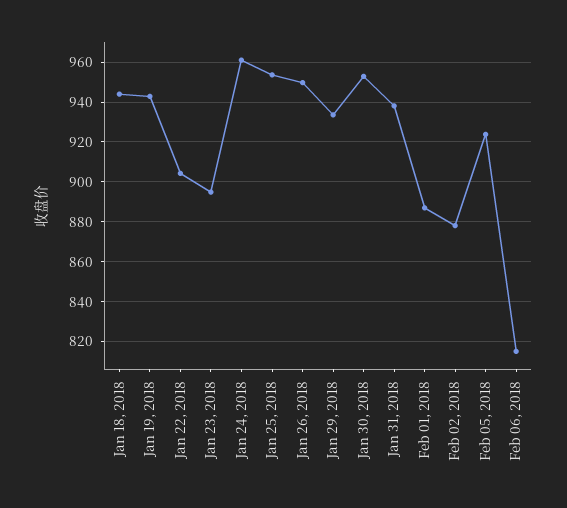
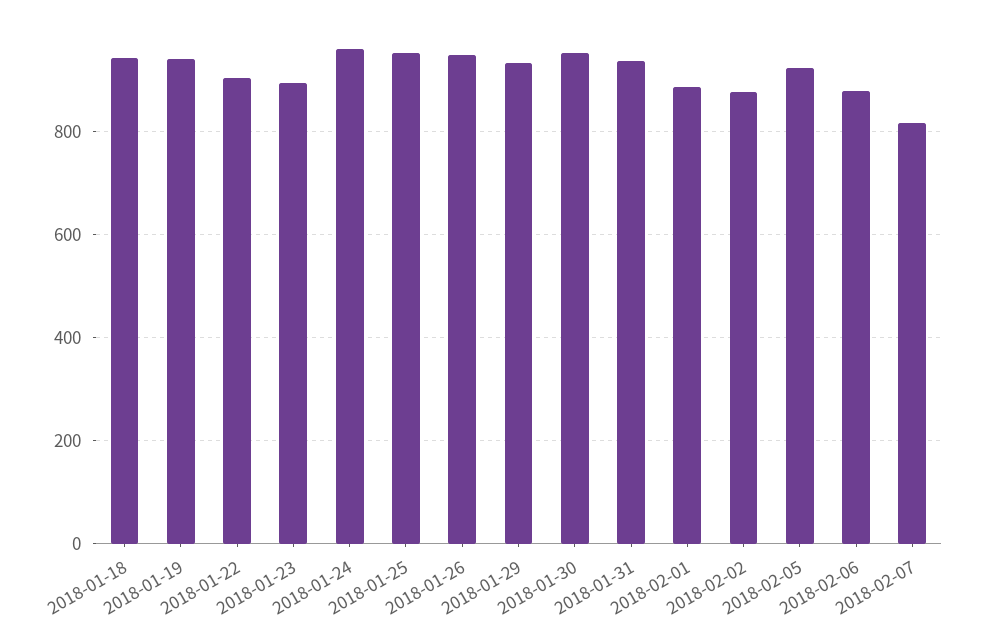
Feb 06, 2018: 815 -> 880
2018-02-07: none -> 820

